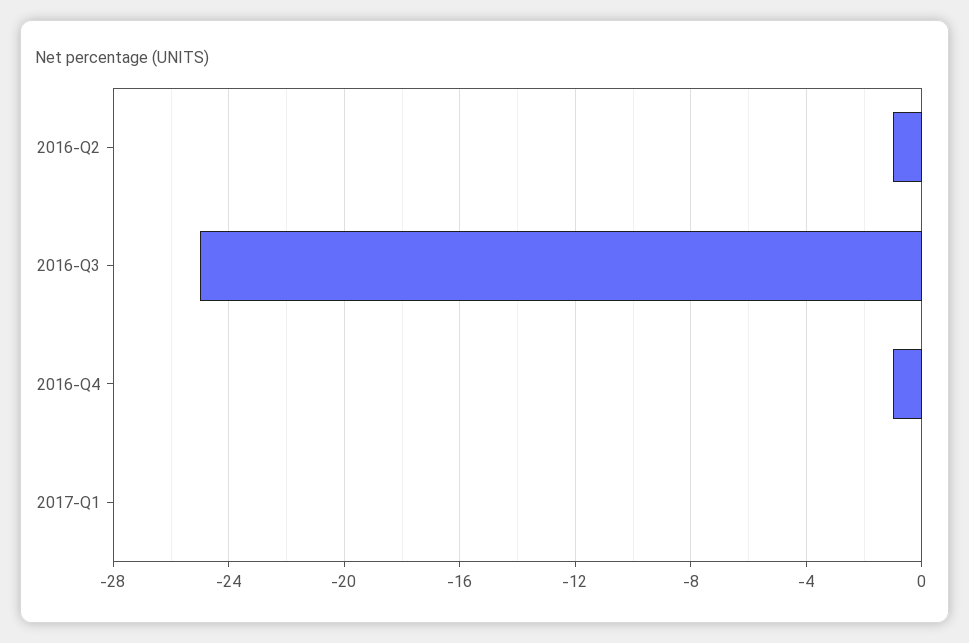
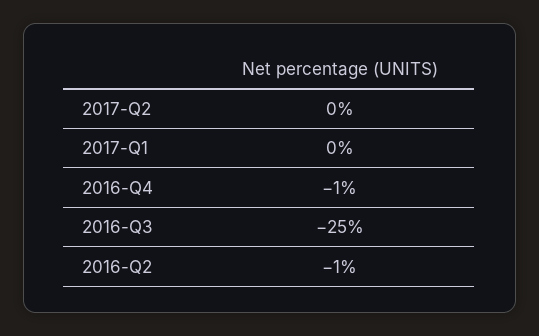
2017-Q2: none -> 0

